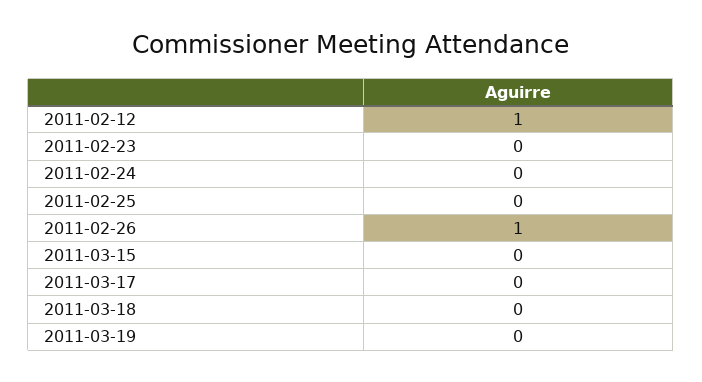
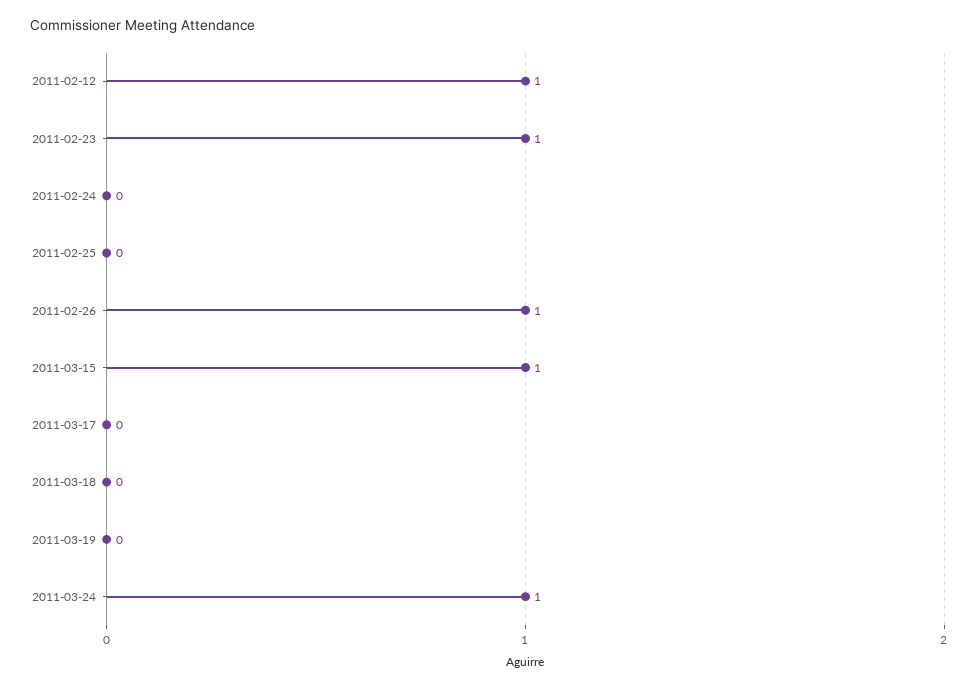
2011-02-23: 0 -> 1
2011-03-15: 0 -> 1
2011-03-24: none -> 1

